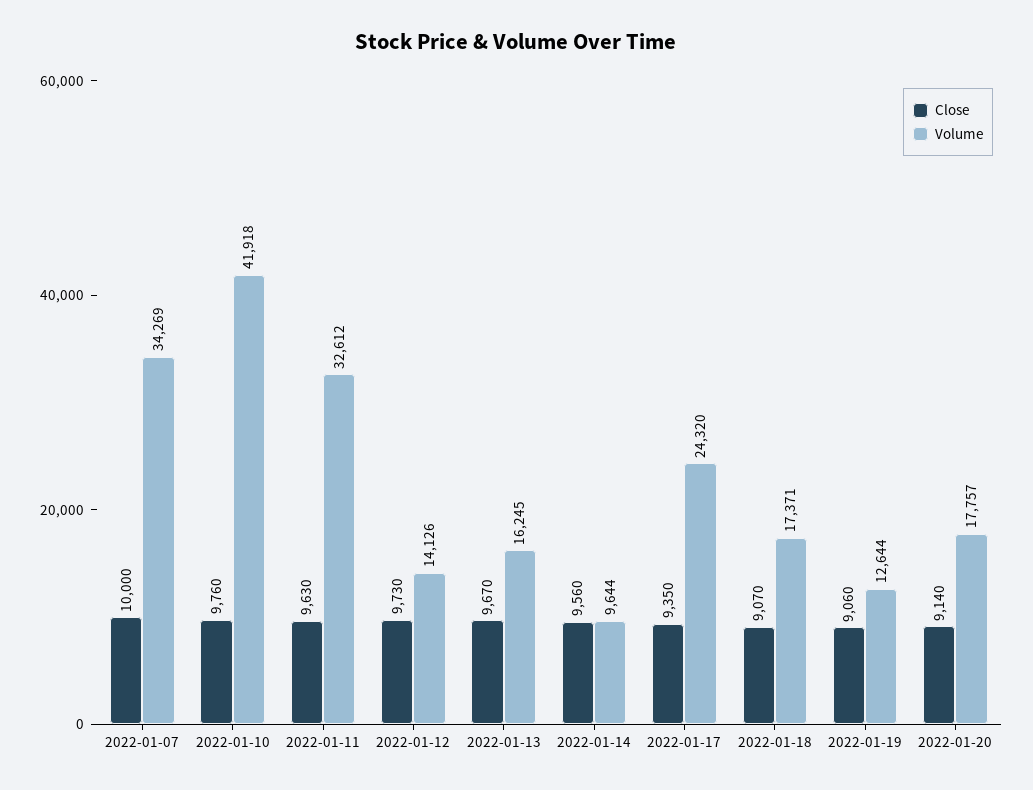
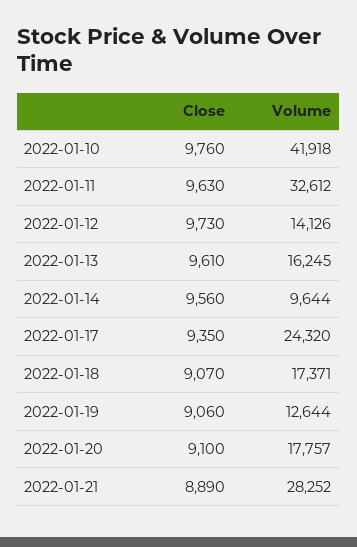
Close, 2022-01-07: 10000 -> none
Volume, 2022-01-07: 34269 -> none
Close, 2022-01-13: 9670 -> 9610
Close, 2022-01-20: 9140 -> 9100
Close, 2022-01-21: none -> 8890
Volume, 2022-01-21: none -> 28252

